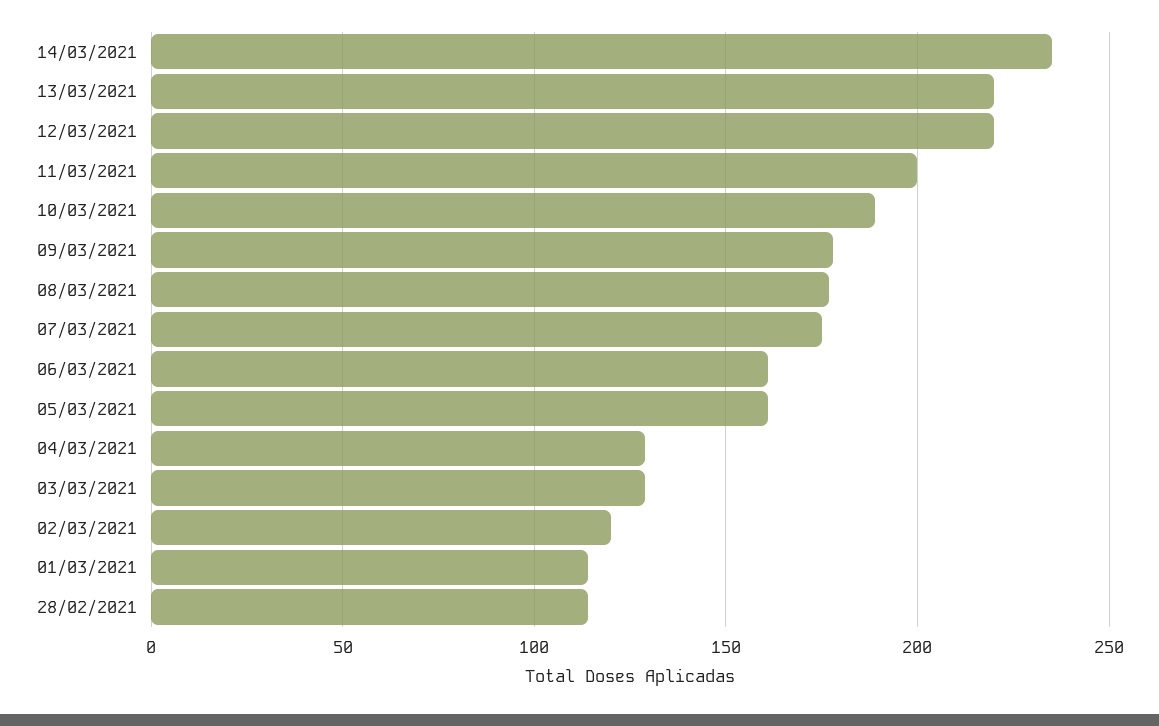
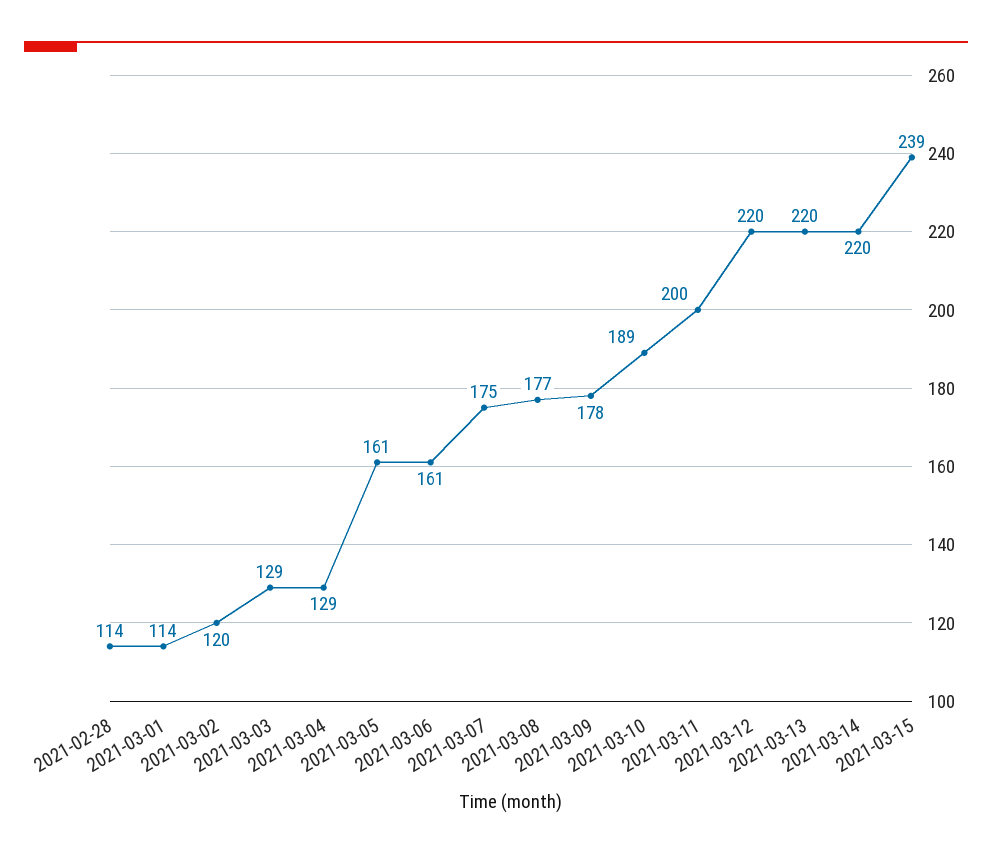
14/03/2021: 235 -> 220
2021-03-15: none -> 239

